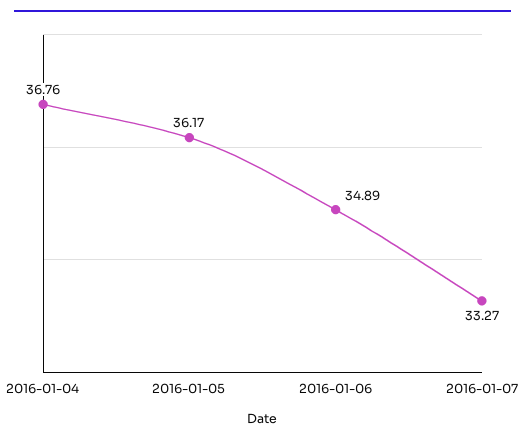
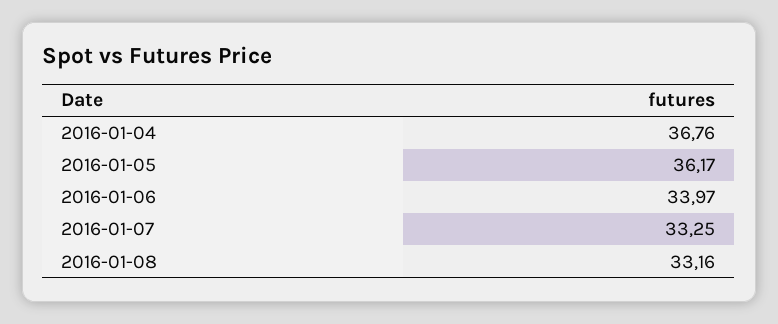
2016-01-06: 34.89 -> 33.97
2016-01-07: 33.27 -> 33.25
2016-01-08: none -> 33.16

